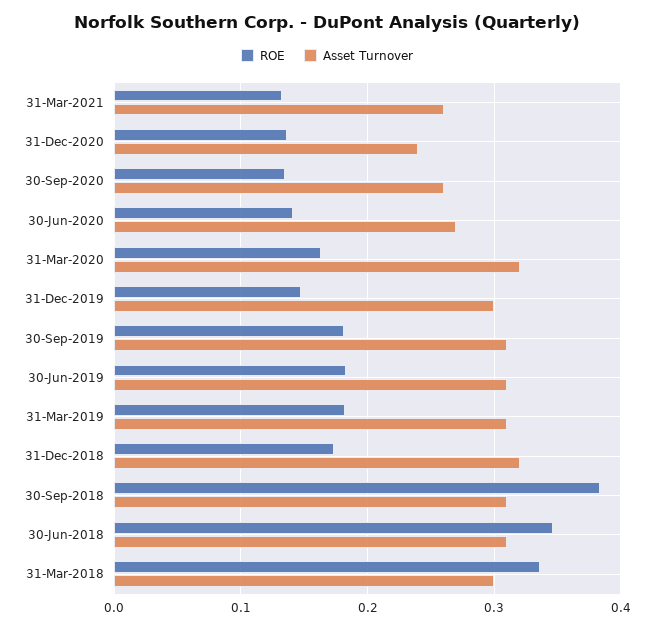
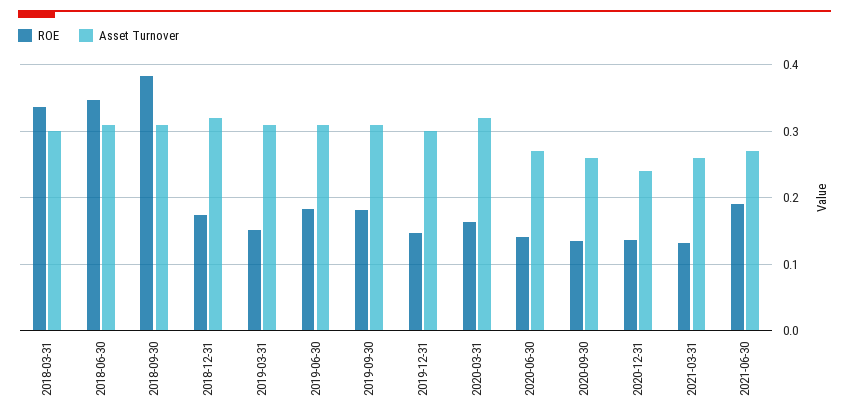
ROE, 31-Mar-2019: 0.18 -> 0.15
ROE, 2021-06-30: none -> 0.19
Asset Turnover, 2021-06-30: none -> 0.27

